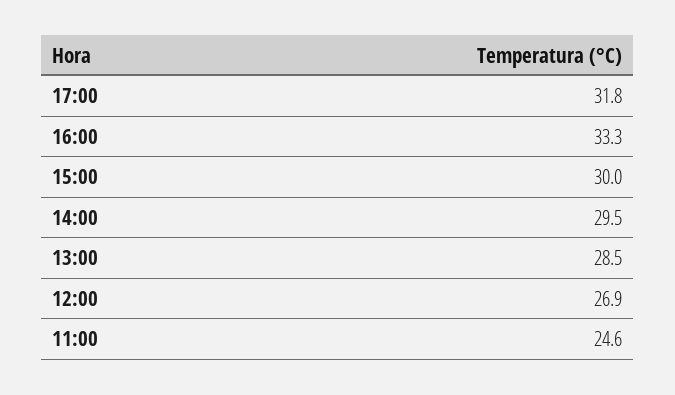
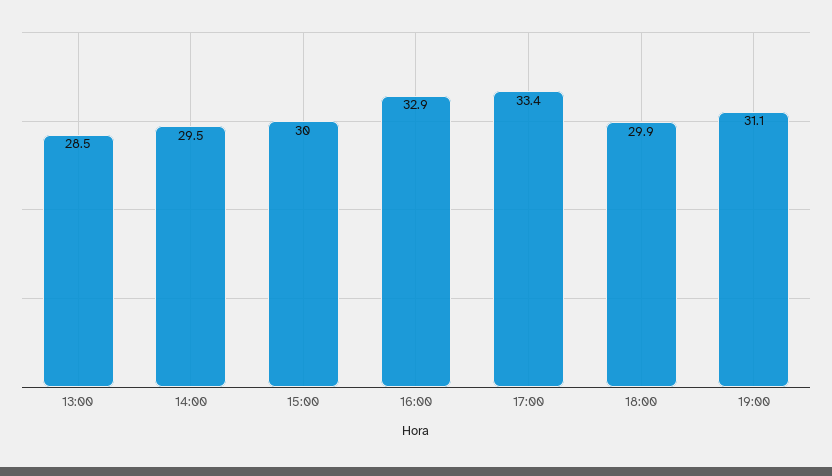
17:00: 31.8 -> 33.4
16:00: 33.3 -> 32.9
12:00: 26.9 -> none
11:00: 24.6 -> none
18:00: none -> 29.9
19:00: none -> 31.1

